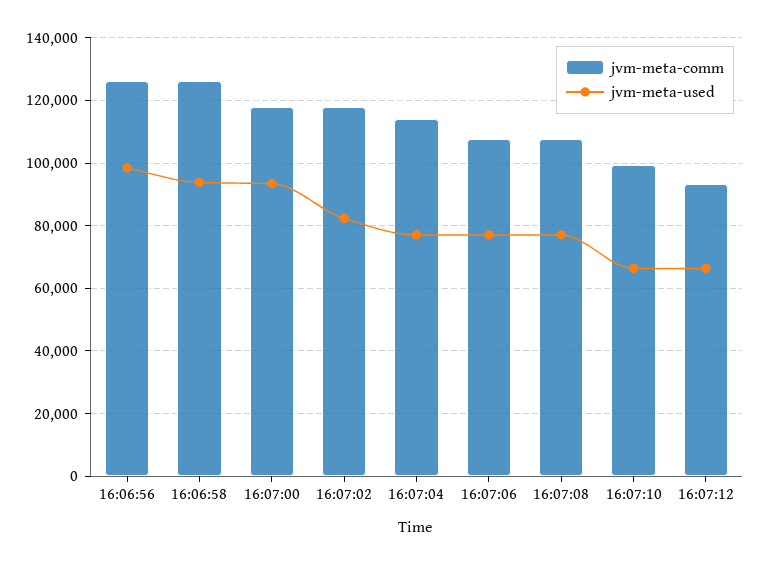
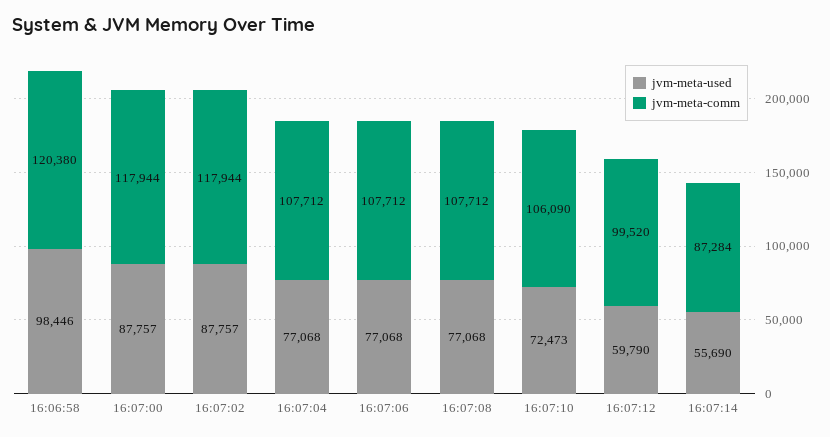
jvm-meta-comm, 16:06:56: 126000 -> none
jvm-meta-used, 16:06:56: 98000 -> none
jvm-meta-comm, 16:06:58: 126000 -> 120380
jvm-meta-used, 16:06:58: 94000 -> 98446
jvm-meta-used, 16:07:00: 94000 -> 87757
jvm-meta-used, 16:07:02: 82000 -> 87757
jvm-meta-comm, 16:07:04: 114000 -> 107712
jvm-meta-comm, 16:07:10: 100000 -> 106090
jvm-meta-used, 16:07:10: 66000 -> 72473
jvm-meta-comm, 16:07:12: 94000 -> 99520
jvm-meta-used, 16:07:12: 66000 -> 59790
jvm-meta-used, 16:07:14: none -> 55690
jvm-meta-comm, 16:07:14: none -> 87284

